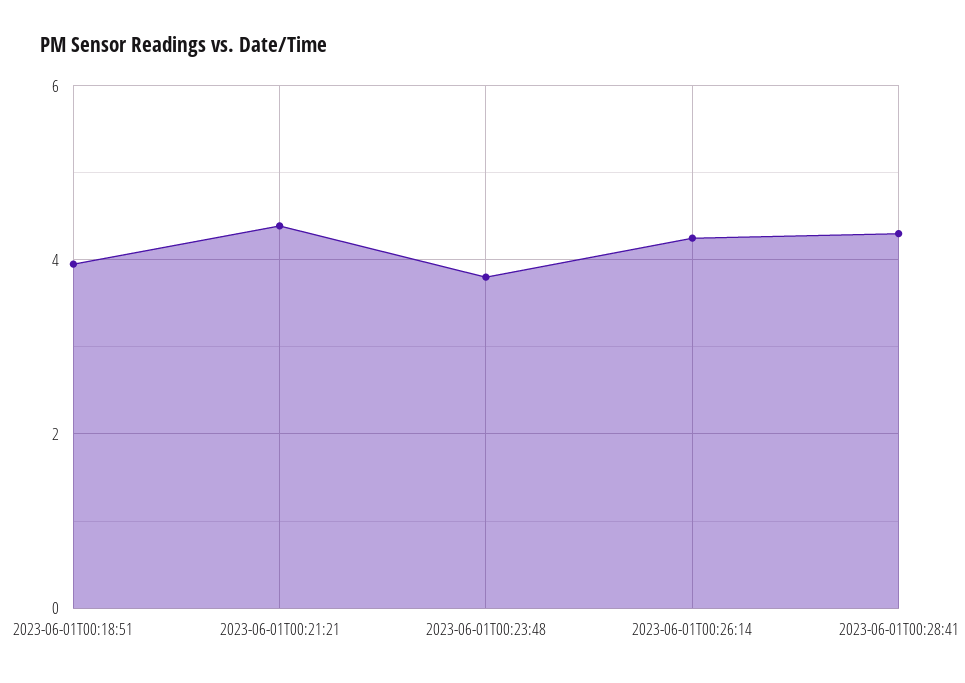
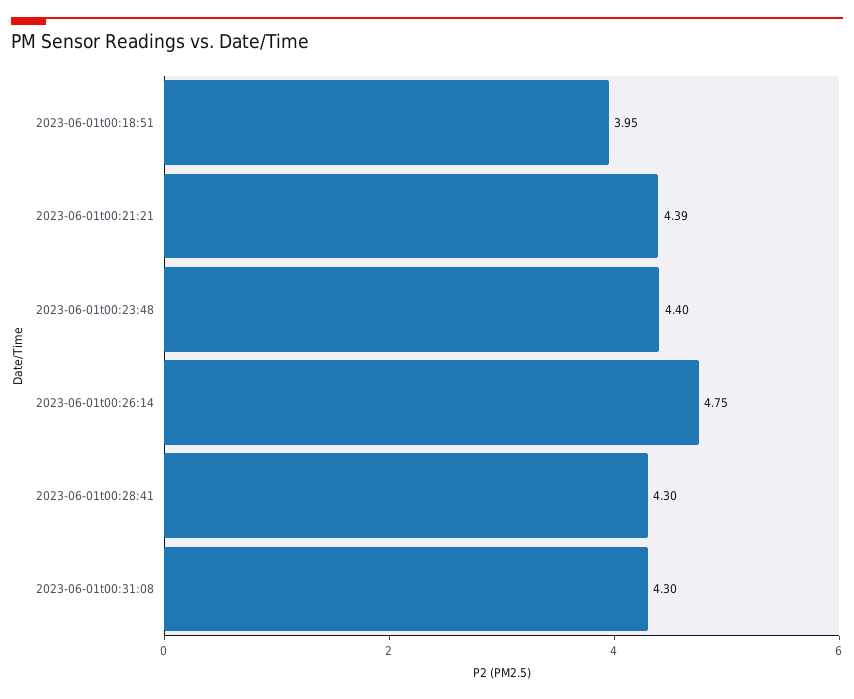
2023-06-01T00:23:48: 3.8 -> 4.4
2023-06-01T00:26:14: 4.2 -> 4.75
2023-06-01t00:31:08: none -> 4.3

